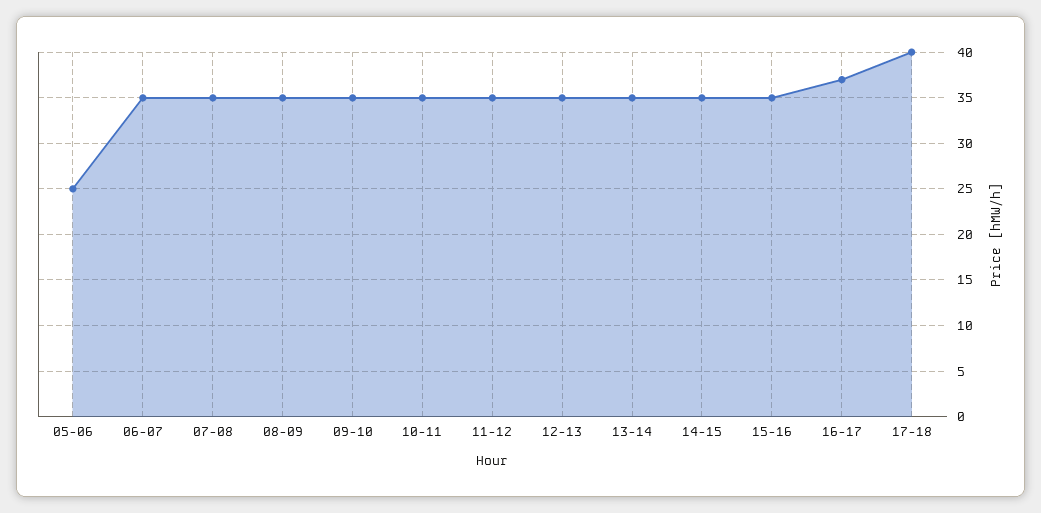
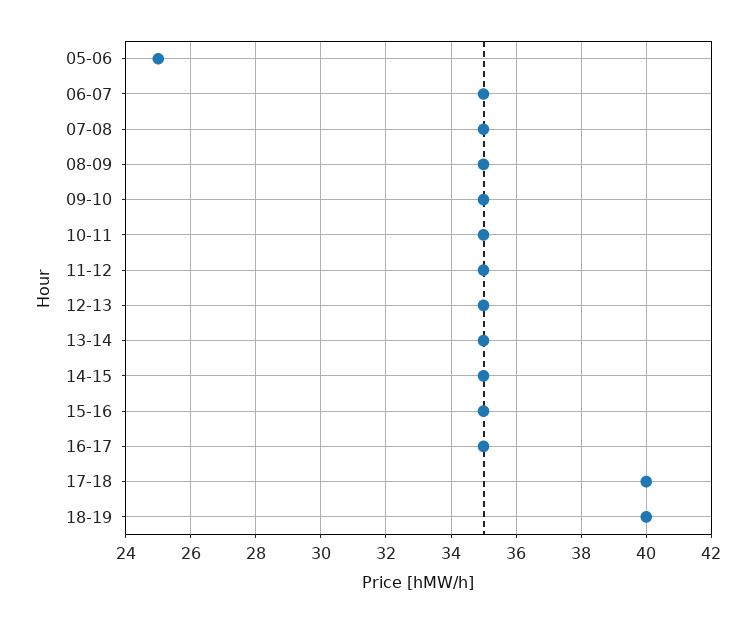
16-17: 37 -> 35
18-19: none -> 40

